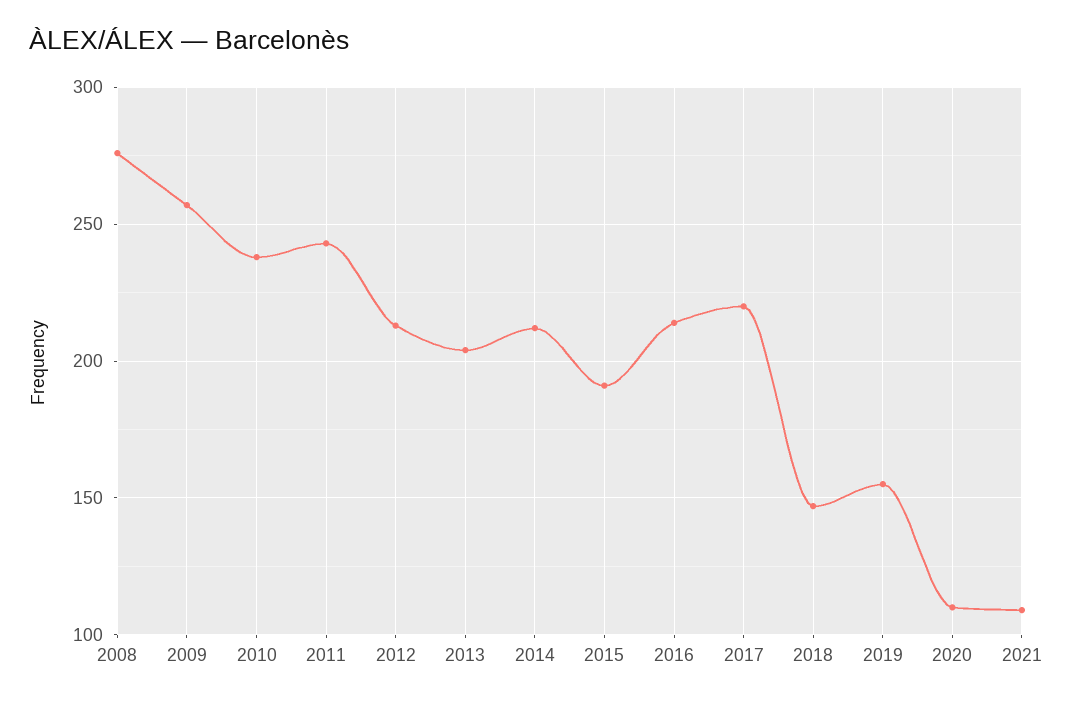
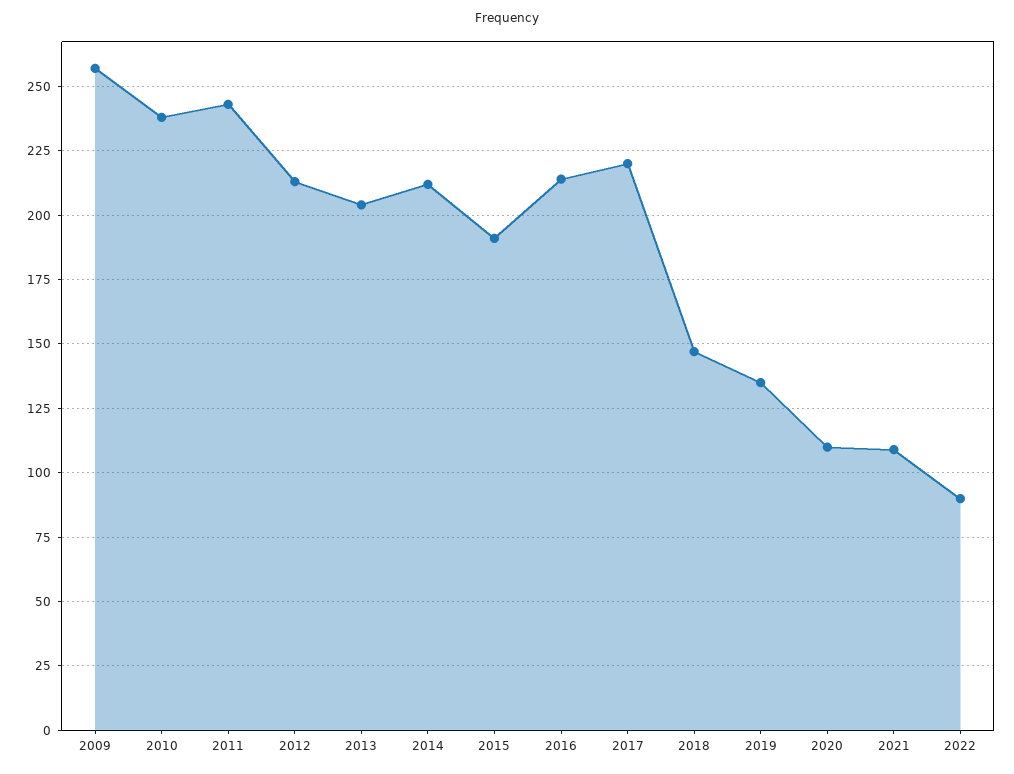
2008: 275 -> none
2019: 155 -> 135
2022: none -> 90

